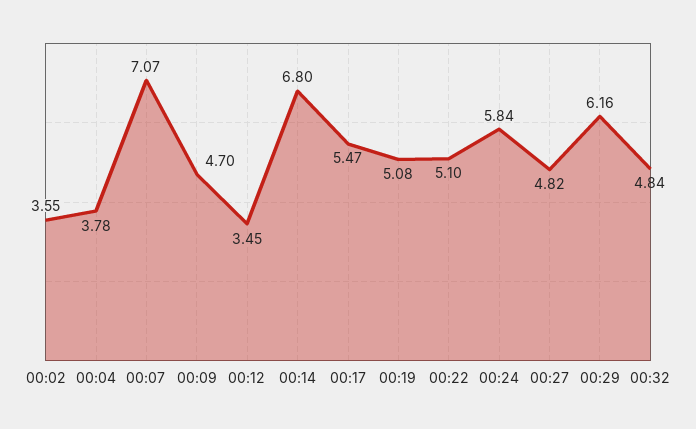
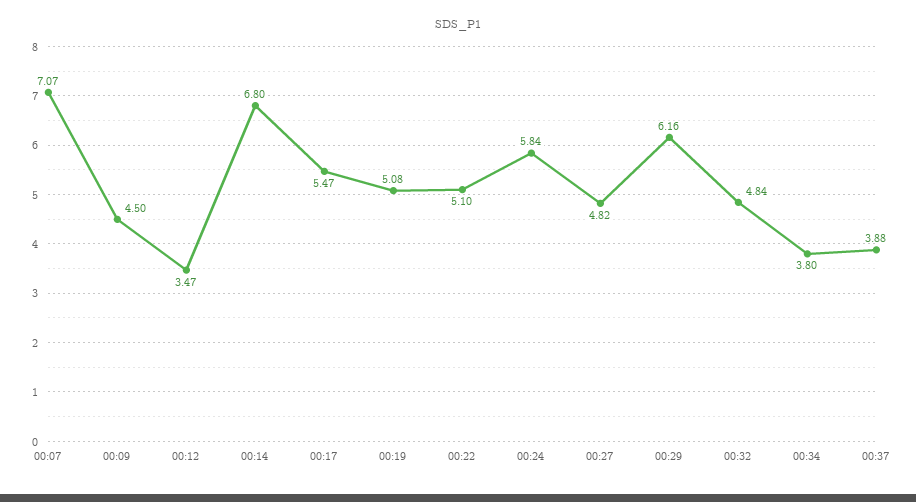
00:02: 3.55 -> none
00:04: 3.78 -> none
00:09: 4.7 -> 4.5
00:12: 3.45 -> 3.47
00:34: none -> 3.8
00:37: none -> 3.88

